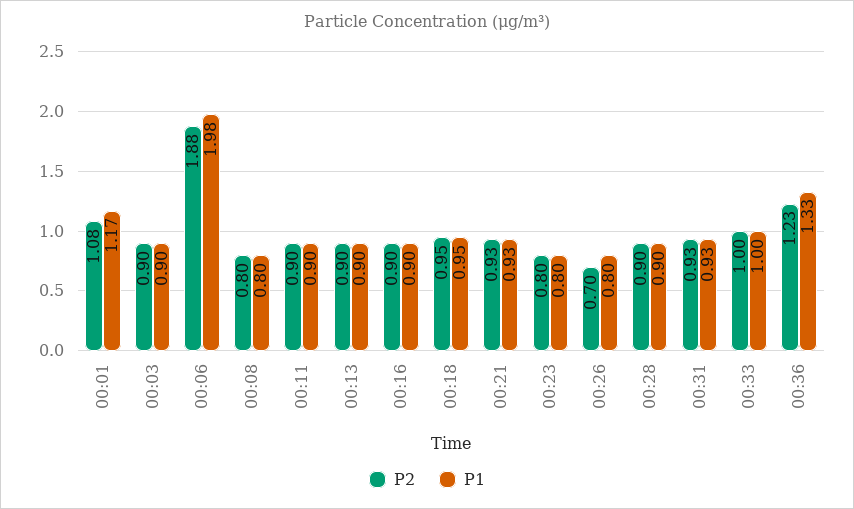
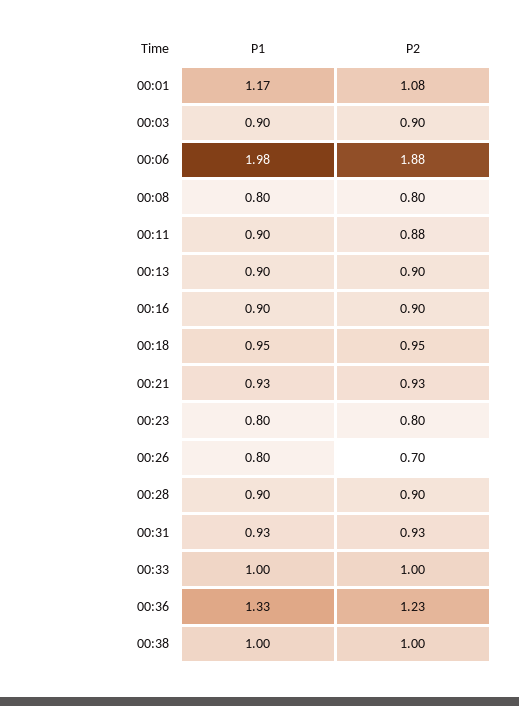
P2, 00:11: 0.9 -> 0.88
P1, 00:38: none -> 1
P2, 00:38: none -> 1

